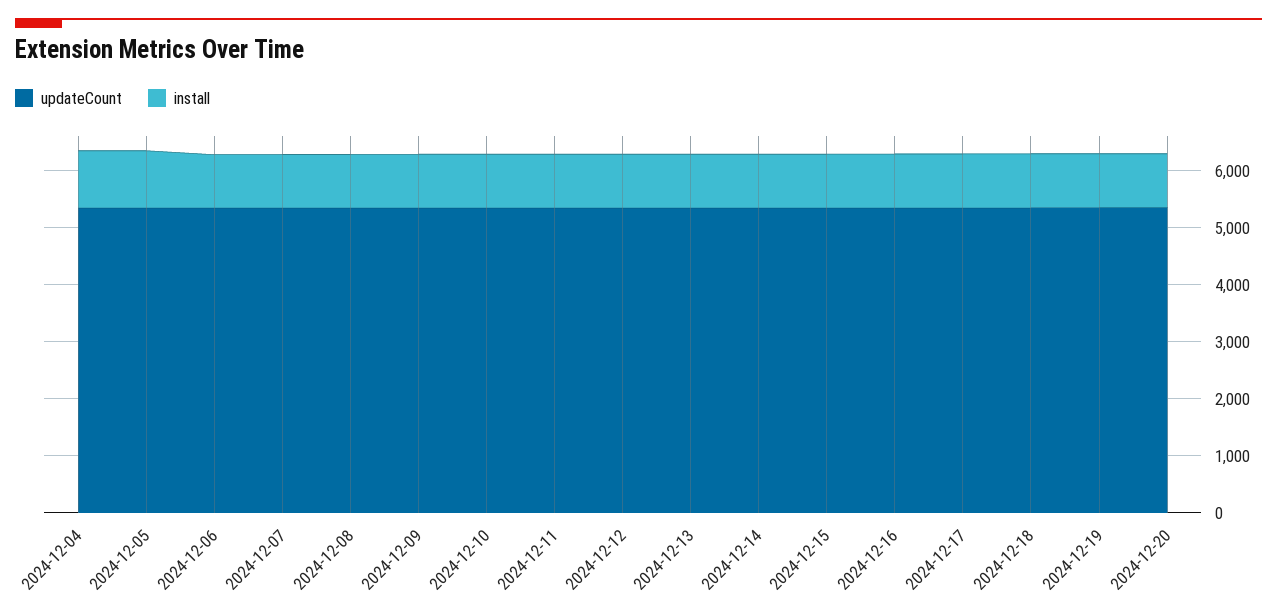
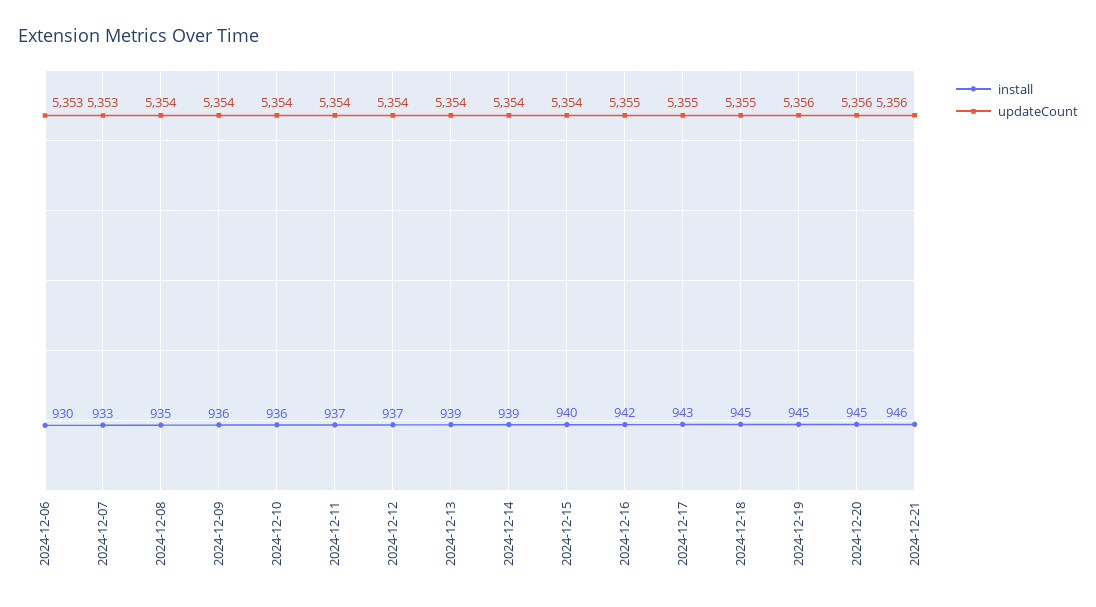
updateCount, 2024-12-04: 5400 -> none
install, 2024-12-04: 1000 -> none
updateCount, 2024-12-05: 5400 -> none
install, 2024-12-05: 1000 -> none
install, 2024-12-21: none -> 946
updateCount, 2024-12-21: none -> 5356

